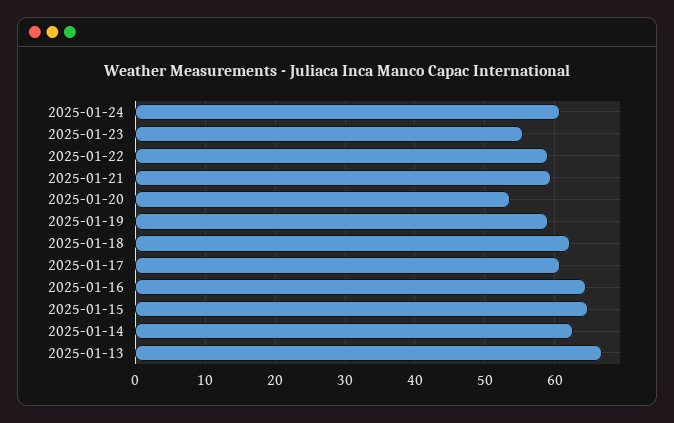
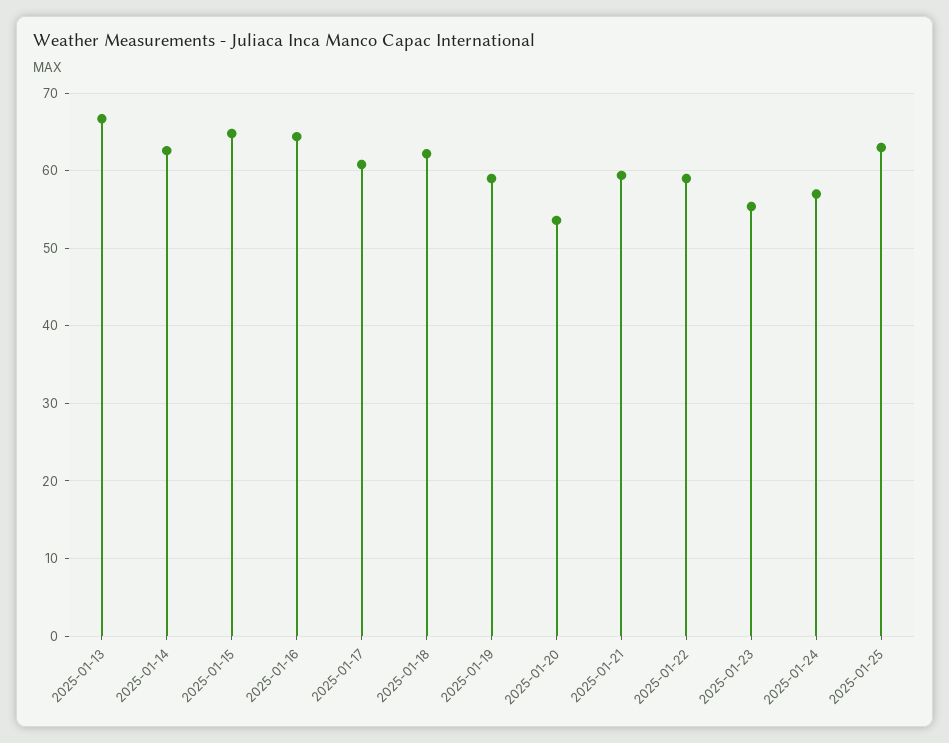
2025-01-24: 61 -> 57
2025-01-25: none -> 63

